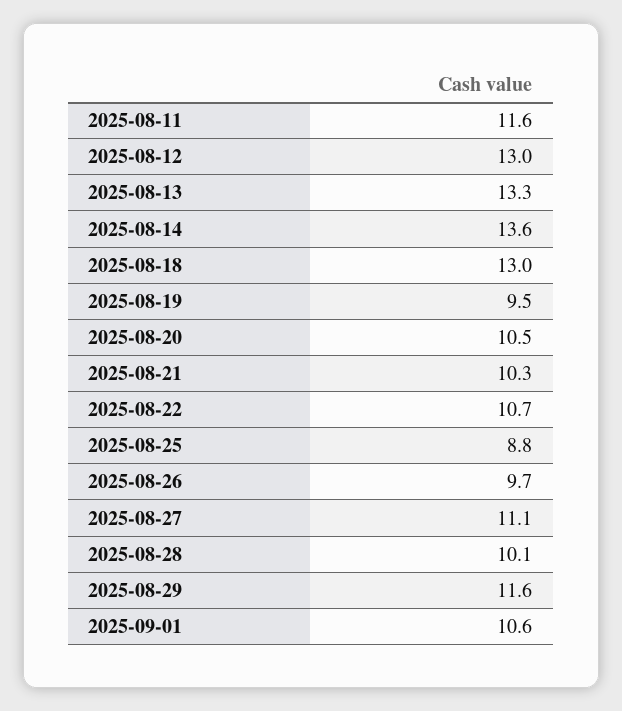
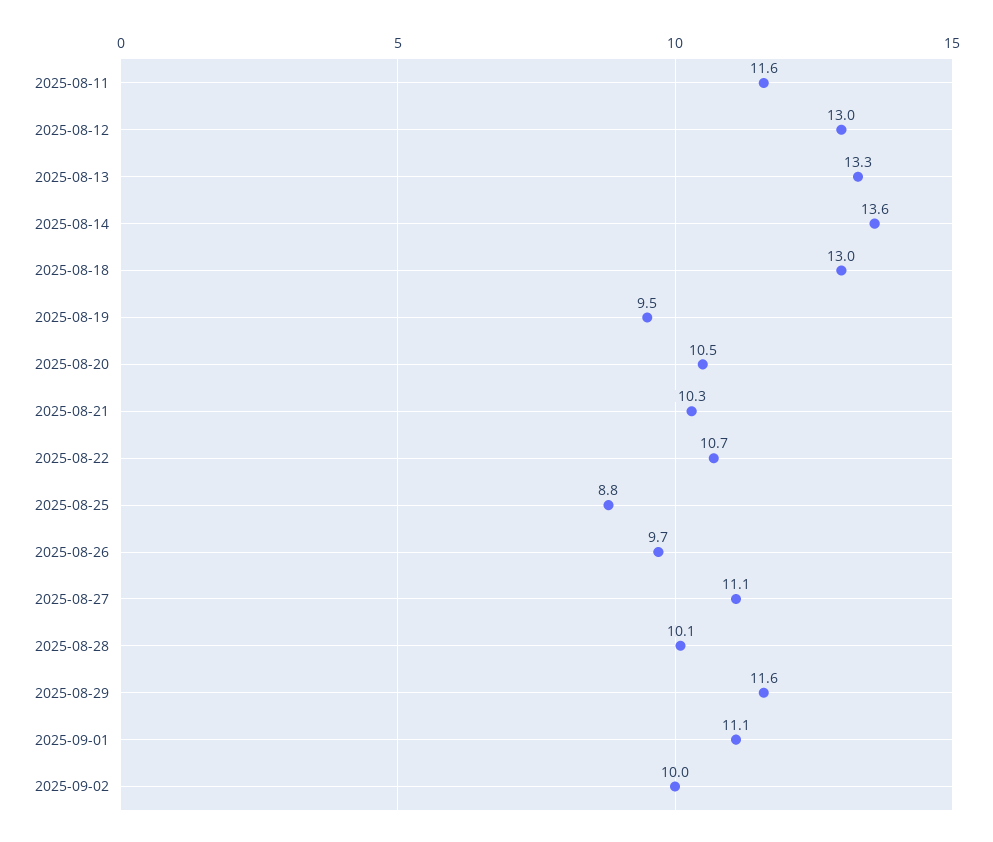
2025-09-01: 10.6 -> 11.1
2025-09-02: none -> 10

